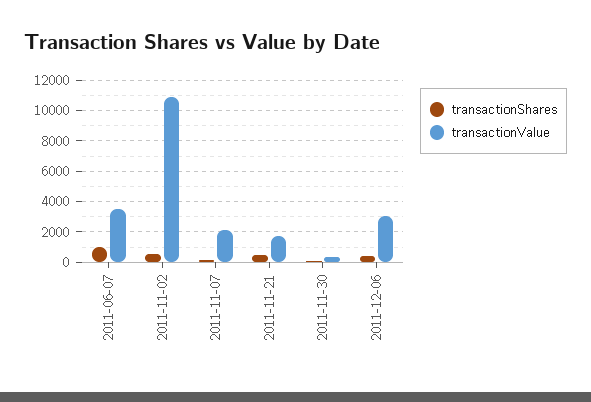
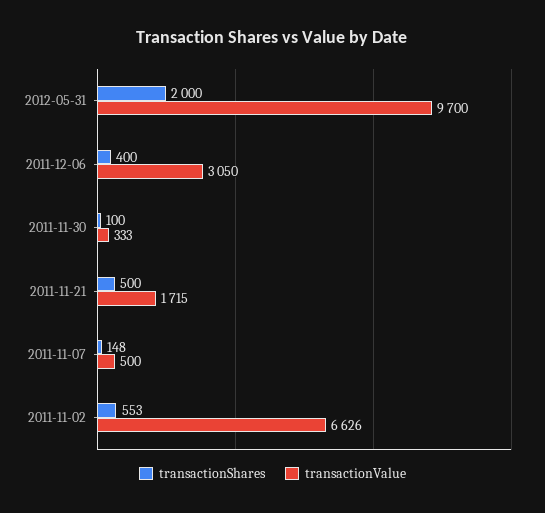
transactionShares, 2011-06-07: 1000 -> none
transactionValue, 2011-06-07: 3500 -> none
transactionValue, 2011-11-02: 11000 -> 6626
transactionValue, 2011-11-07: 2000 -> 500
transactionShares, 2012-05-31: none -> 2000
transactionValue, 2012-05-31: none -> 9700

